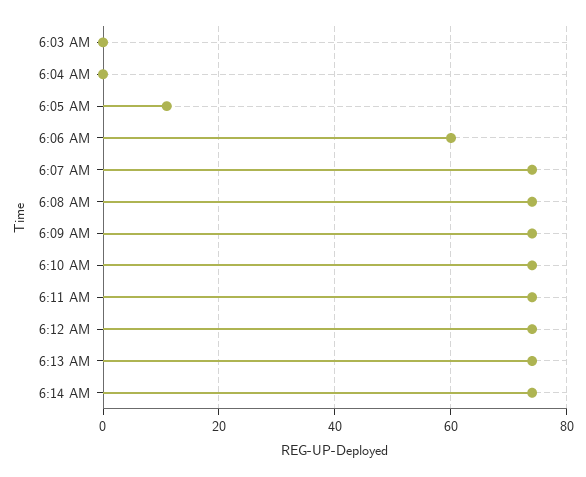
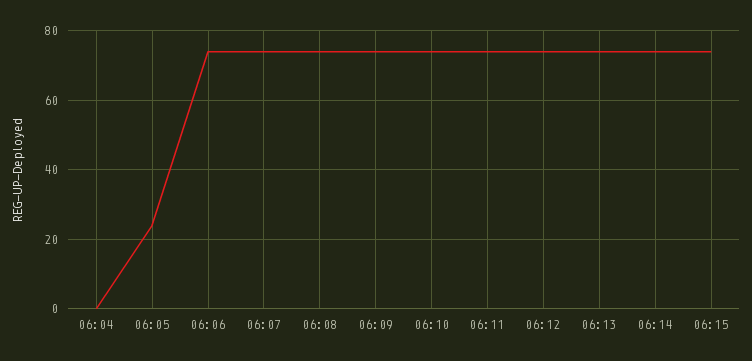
6:03 AM: 0 -> none
6:05 AM: 10 -> 25
6:06 AM: 60 -> 75
06:15: none -> 75

